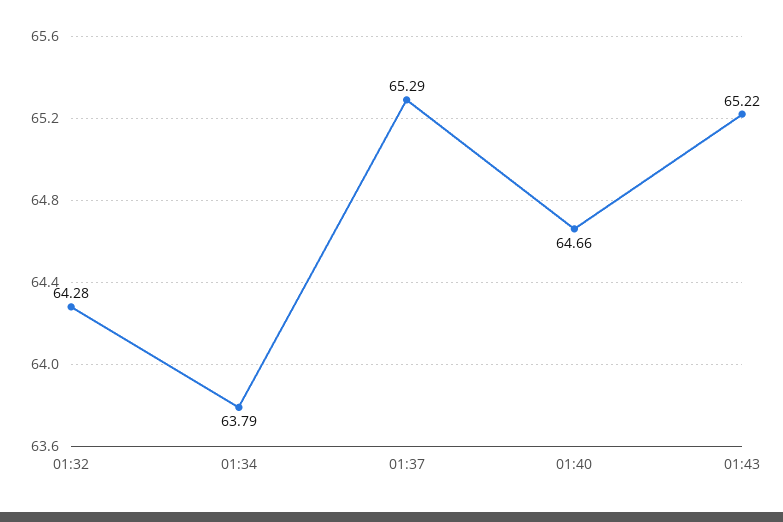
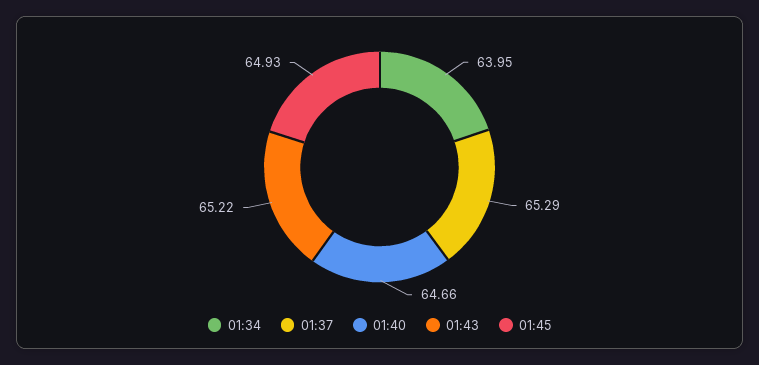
01:32: 64.28 -> none
01:34: 63.79 -> 63.95
01:45: none -> 64.93

